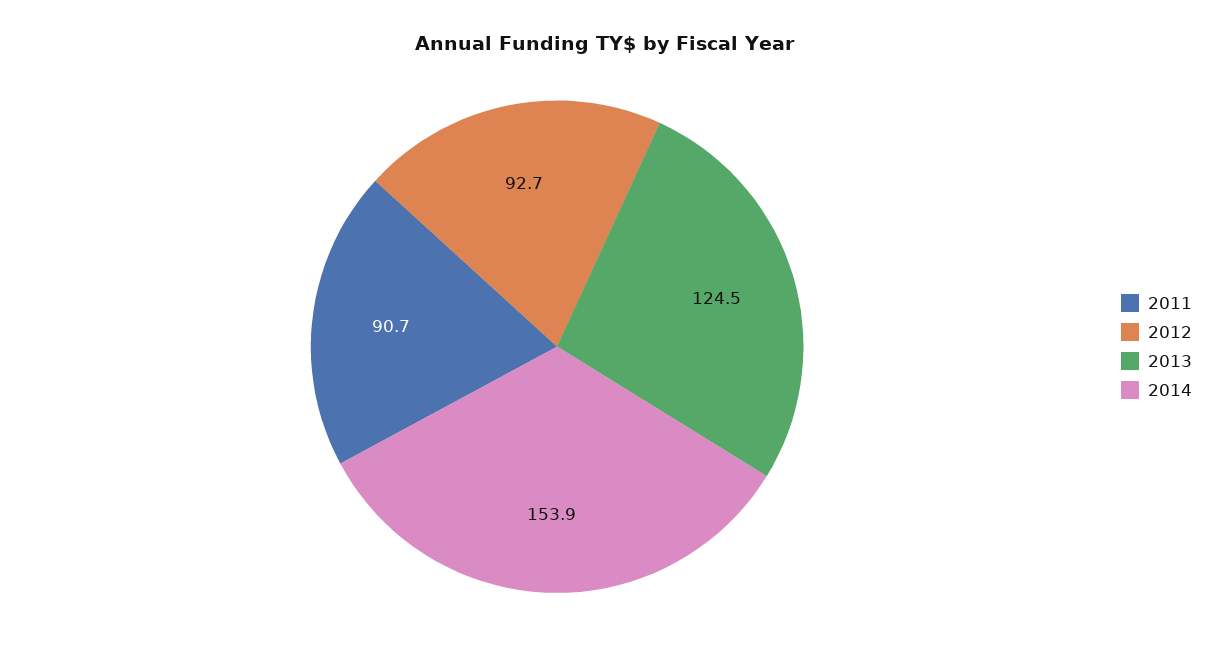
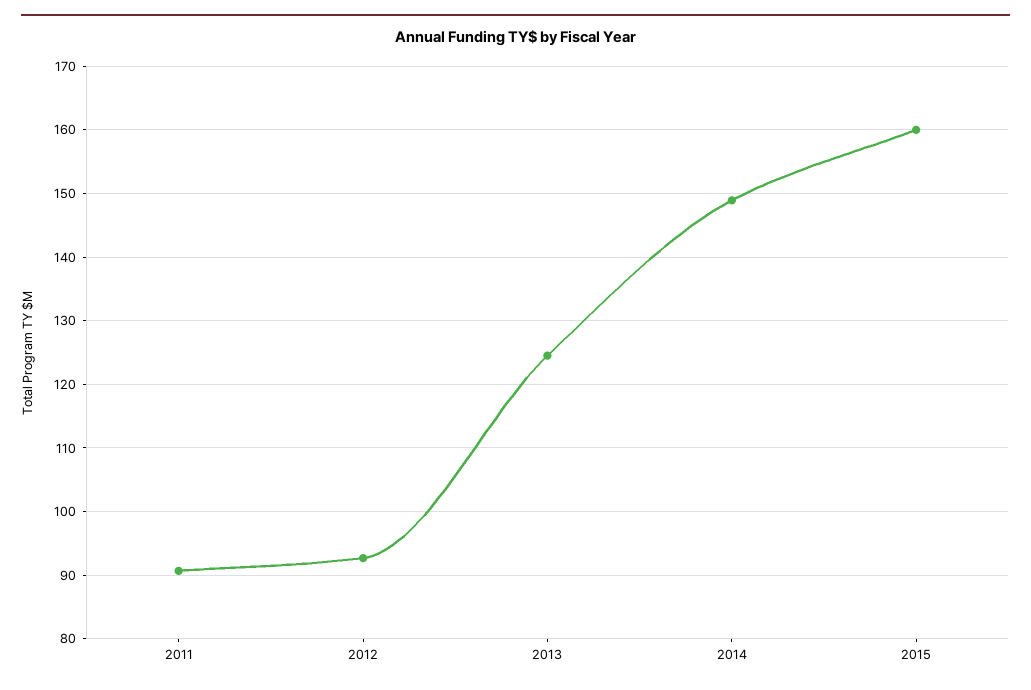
2014: 153.9 -> 149
2015: none -> 160

